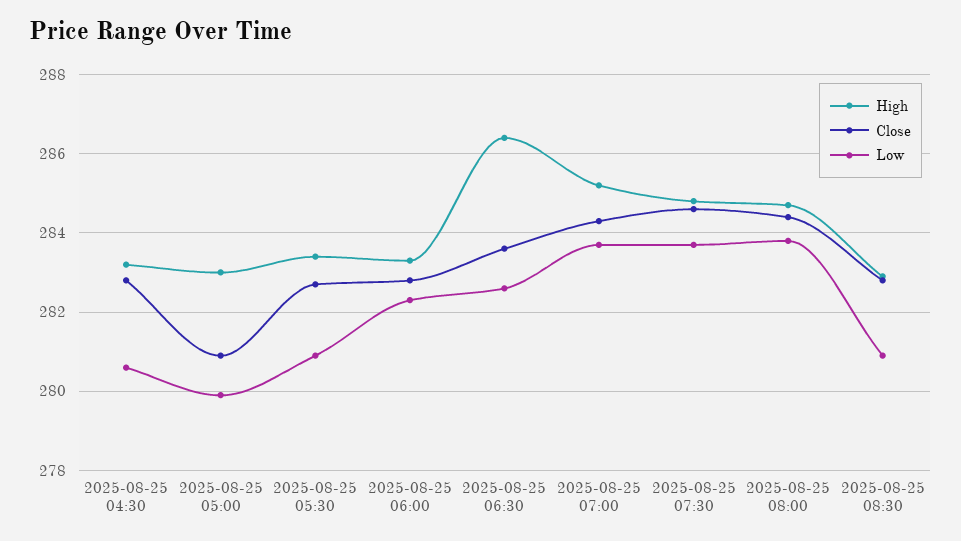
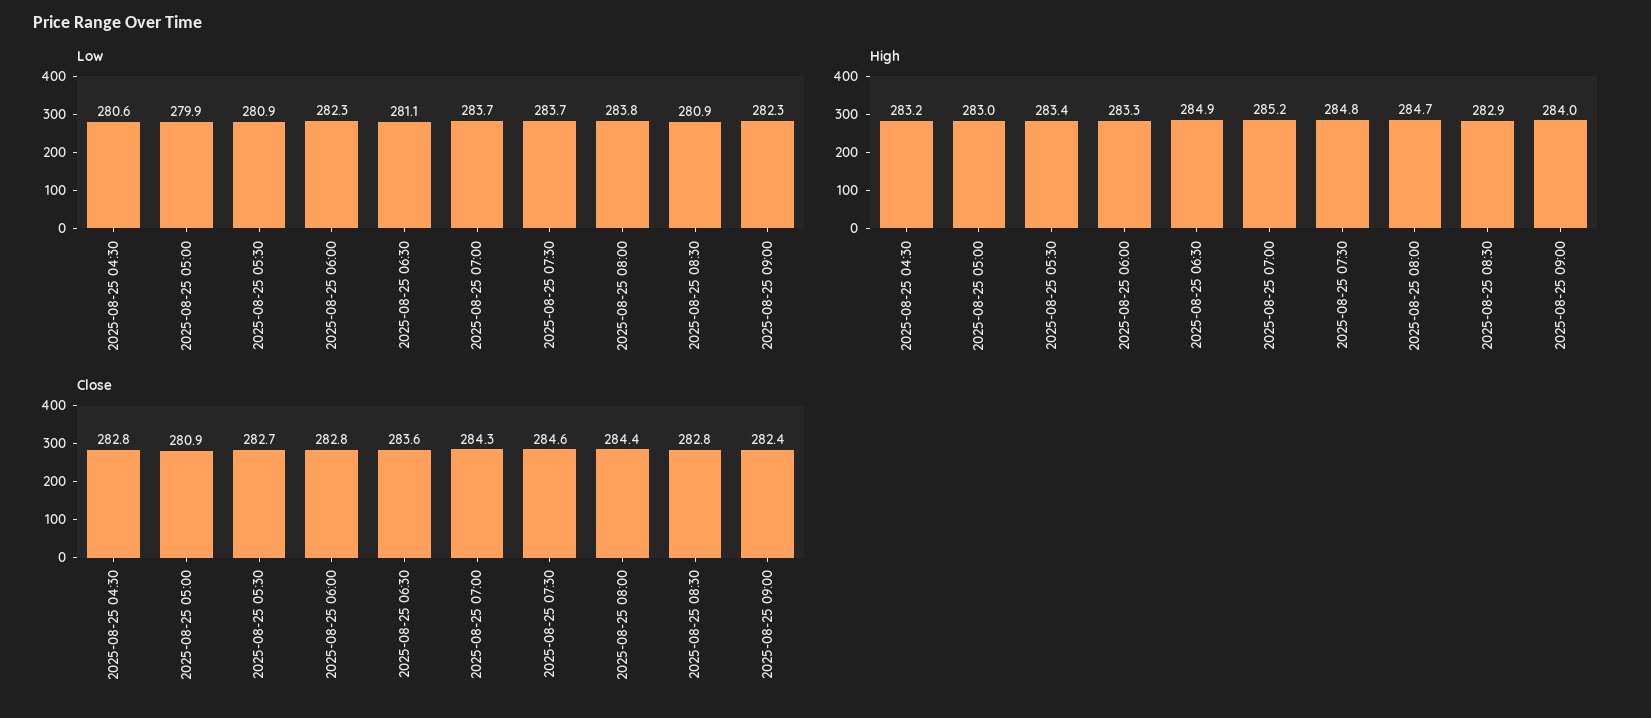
High, 2025-08-25 06:30: 286.5 -> 284.9
Low, 2025-08-25 06:30: 282.5 -> 281.1
Low, 2025-08-25 09:00: none -> 282.3
High, 2025-08-25 09:00: none -> 284
Close, 2025-08-25 09:00: none -> 282.4

